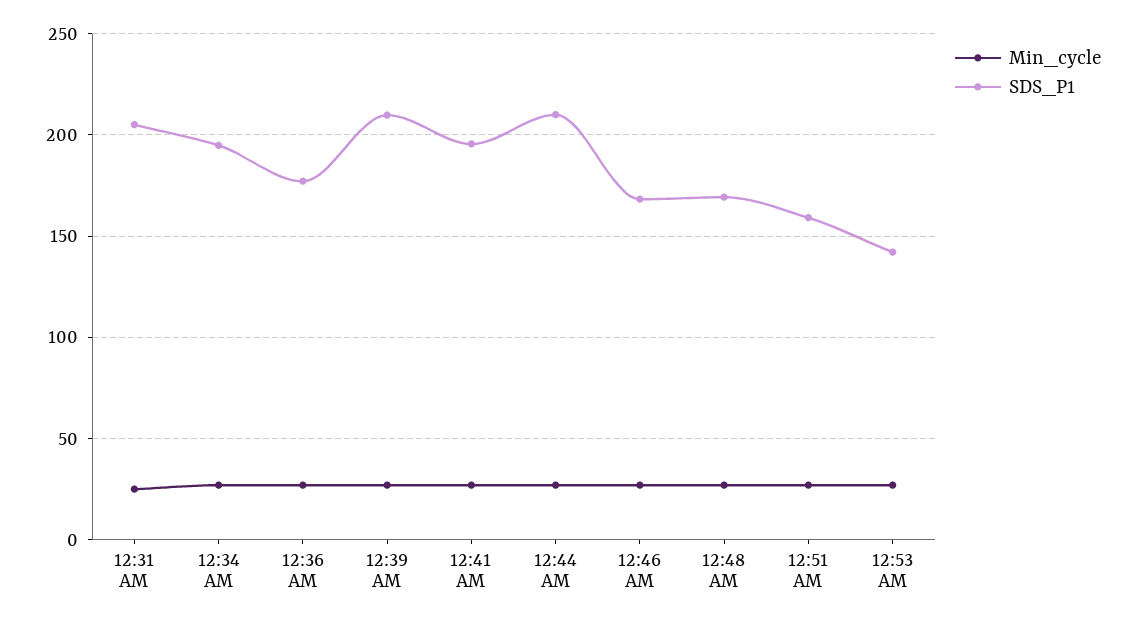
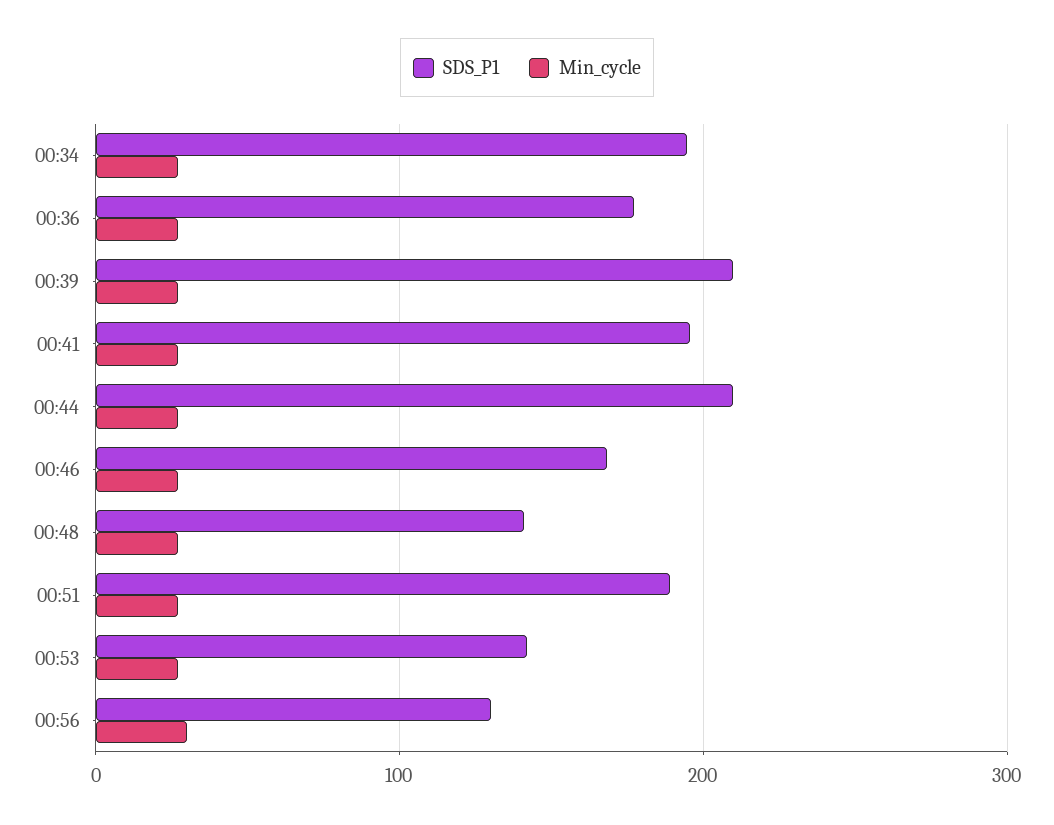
Min_cycle, 12:31 AM: 25 -> none
SDS_P1, 12:31 AM: 205 -> none
SDS_P1, 12:48 AM: 170 -> 140
SDS_P1, 12:51 AM: 160 -> 190
SDS_P1, 00:56: none -> 130
Min_cycle, 00:56: none -> 30

